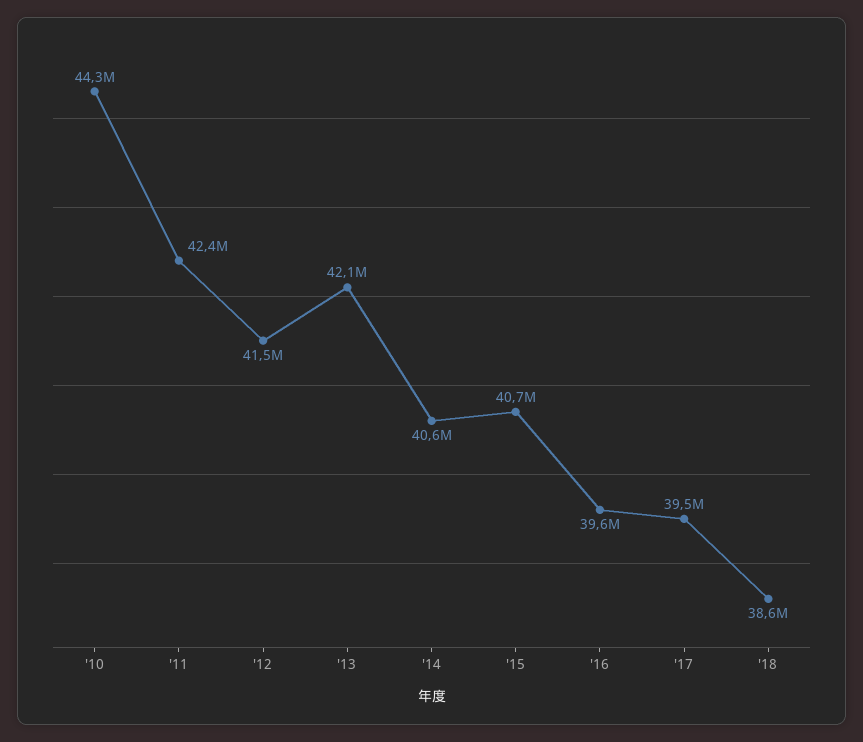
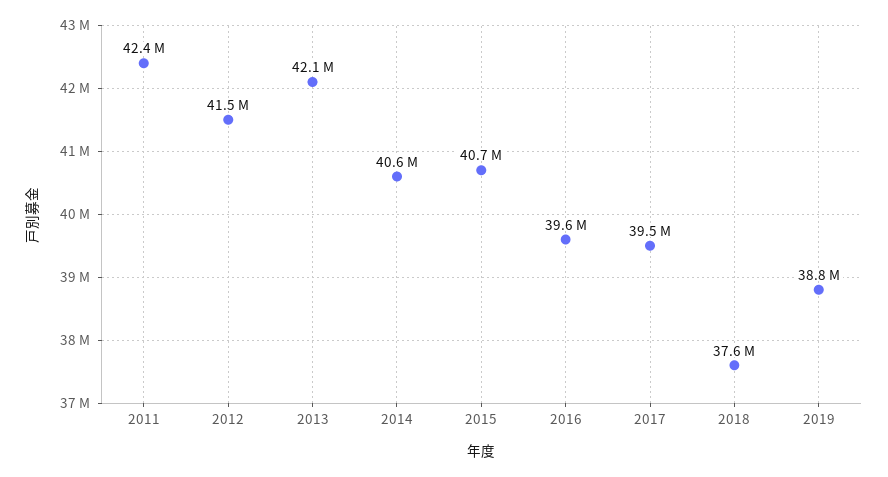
'10: 44300000 -> none
'18: 38600000 -> 37600000
2019: none -> 38800000

